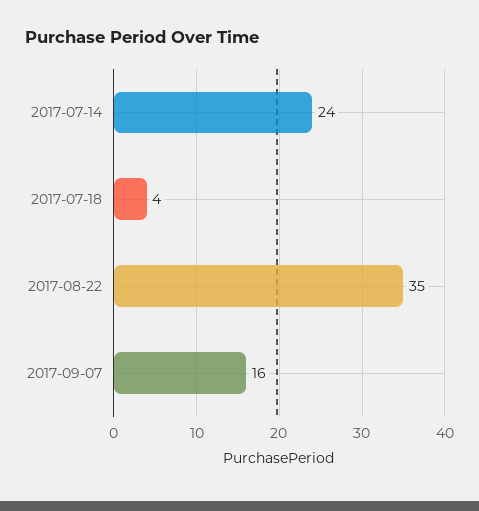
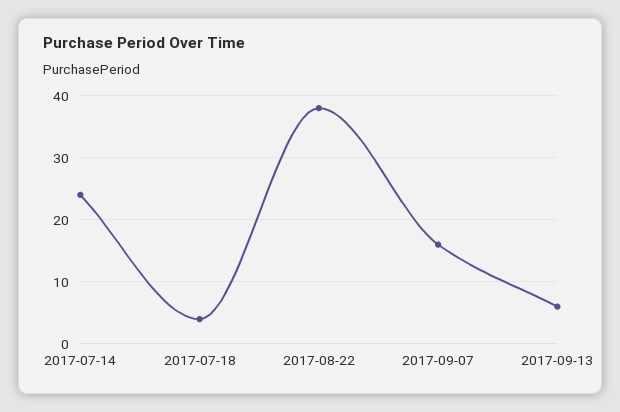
2017-08-22: 35 -> 38
2017-09-13: none -> 6

